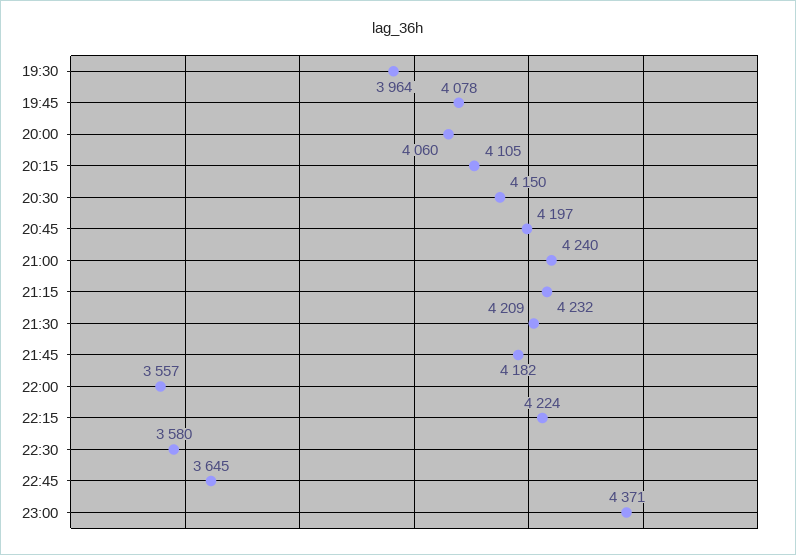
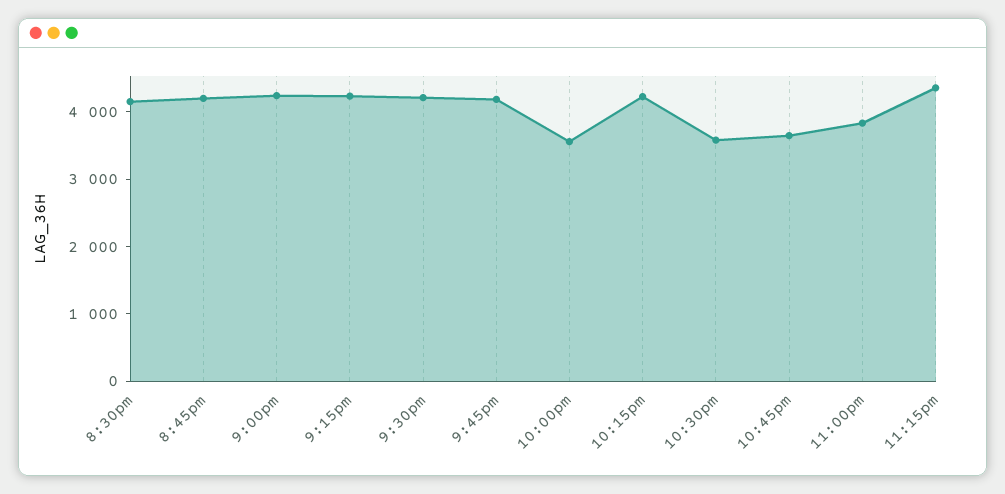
19:30: 3964 -> none
19:45: 4078 -> none
20:00: 4060 -> none
20:15: 4105 -> none
23:00: 4371 -> 3800
11:15pm: none -> 4400

